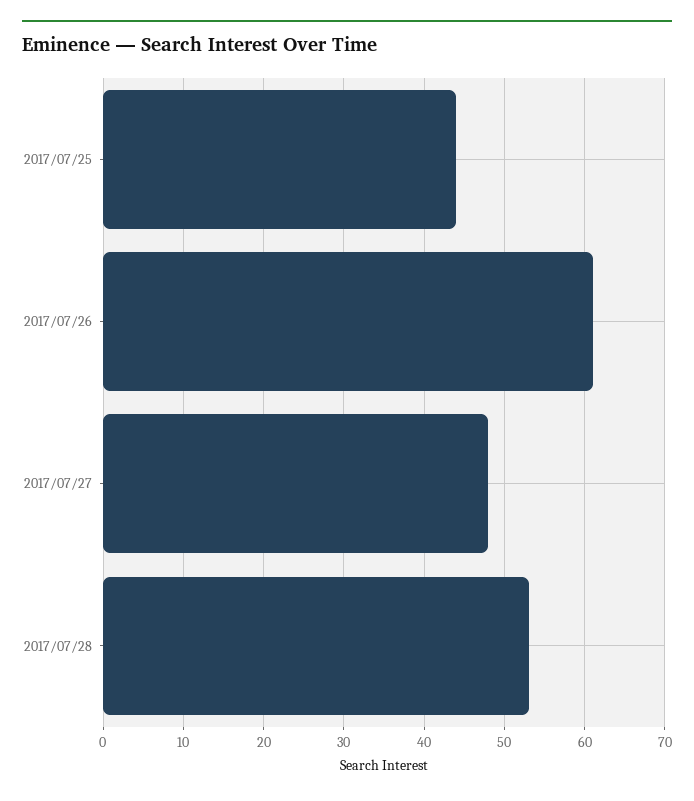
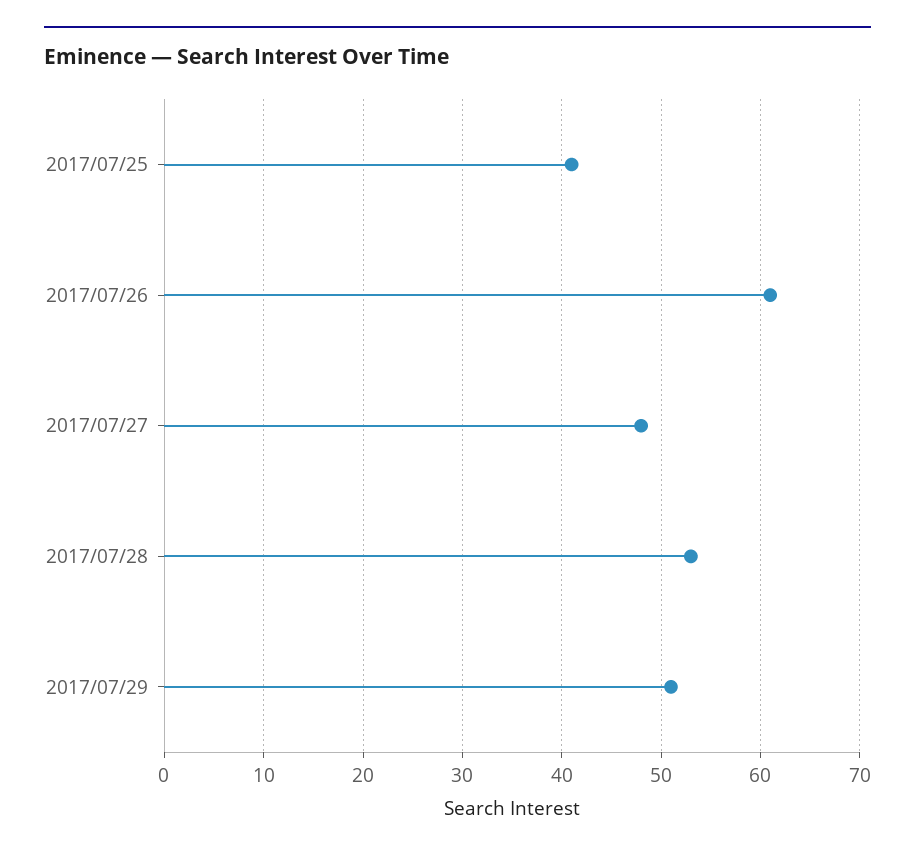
2017/07/25: 44 -> 41
2017/07/29: none -> 51

